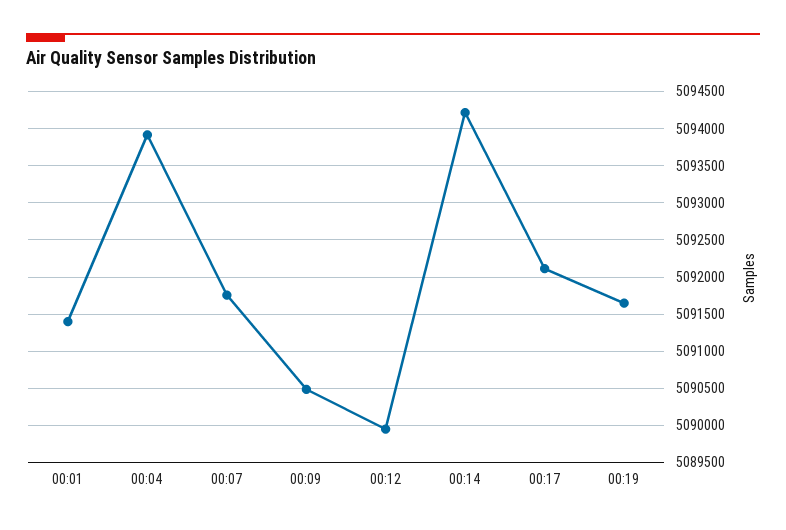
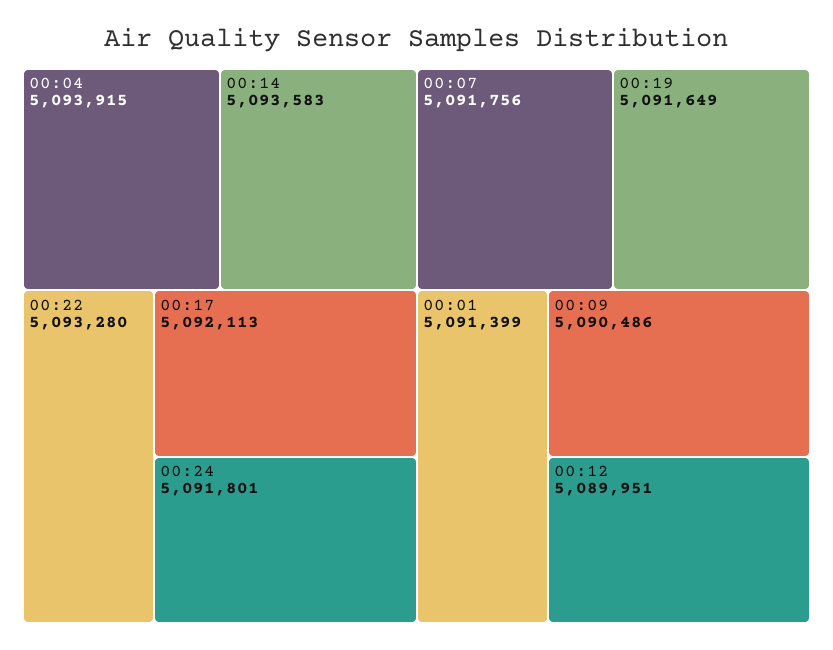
00:14: 5094200 -> 5093583
00:22: none -> 5093280
00:24: none -> 5091801

